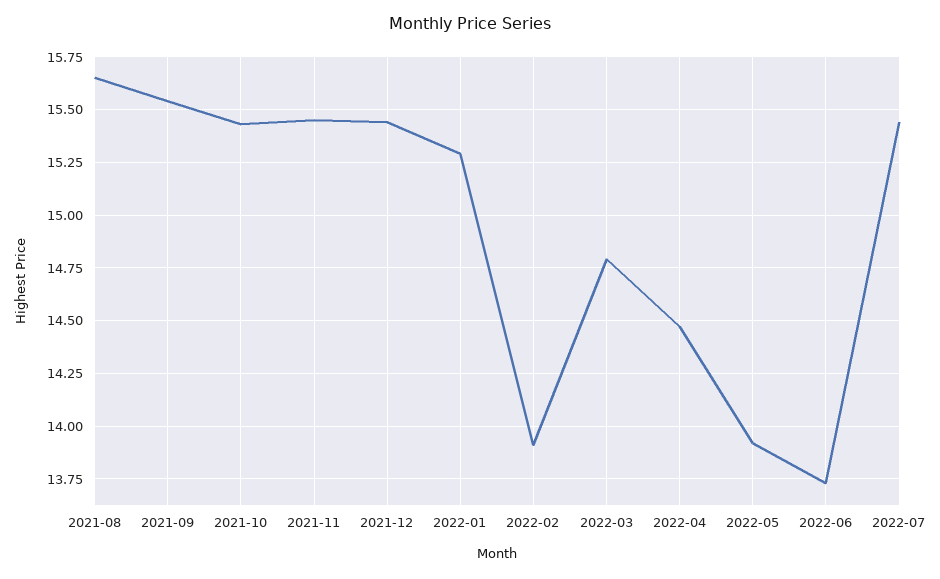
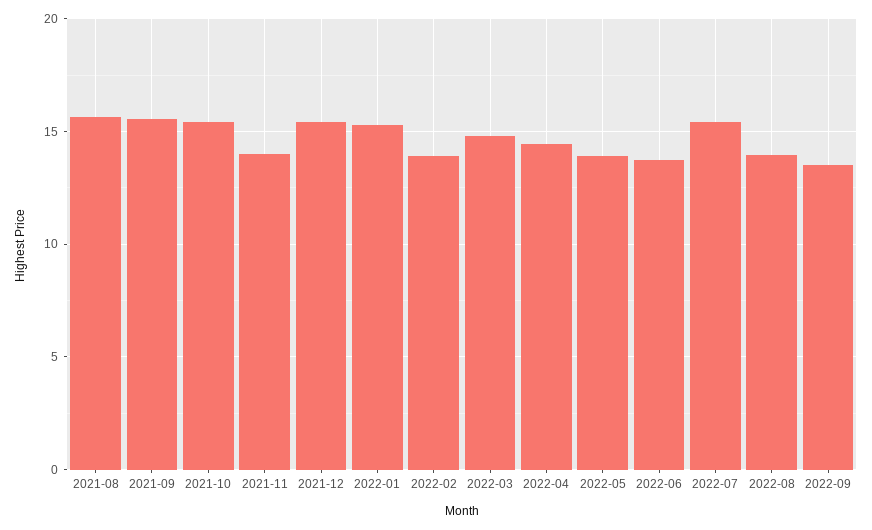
2021-11: 15.45 -> 14
2022-08: none -> 14
2022-09: none -> 13.5

